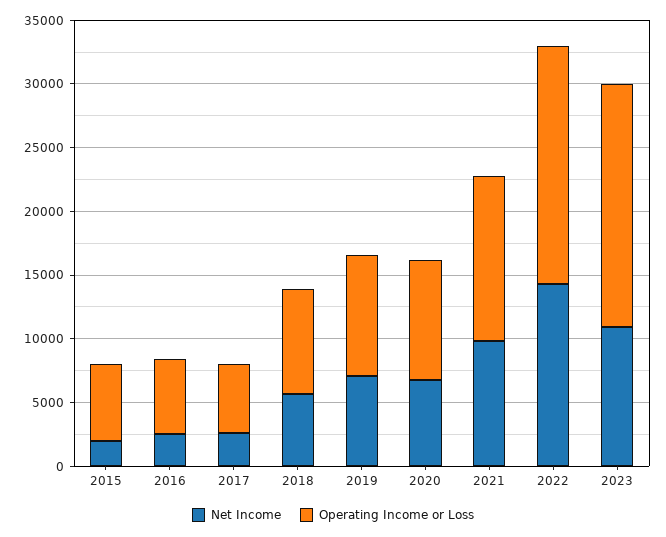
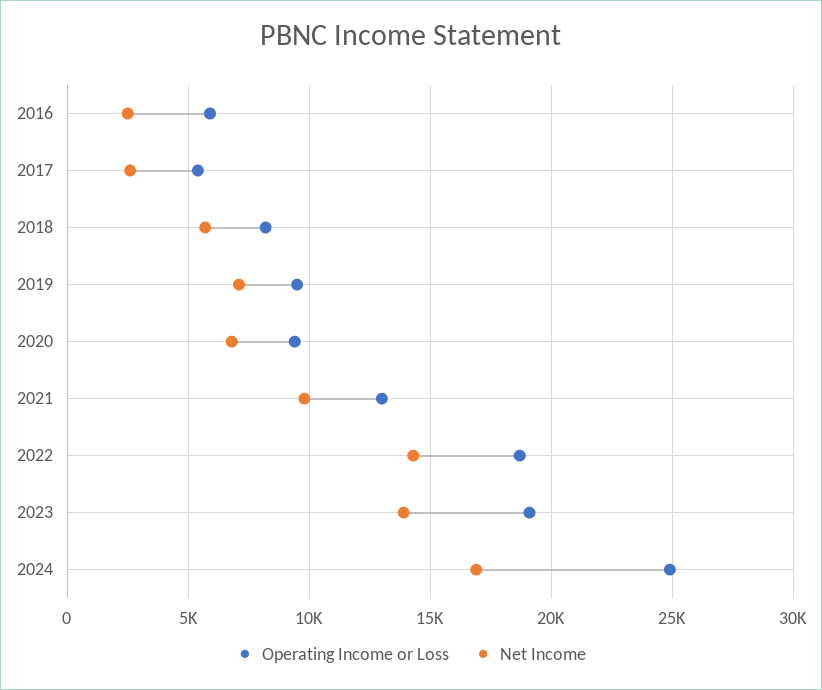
Net Income, 2015: 2000 -> none
Operating Income or Loss, 2015: 6000 -> none
Net Income, 2023: 11000 -> 14000
Operating Income or Loss, 2024: none -> 25000
Net Income, 2024: none -> 17000

